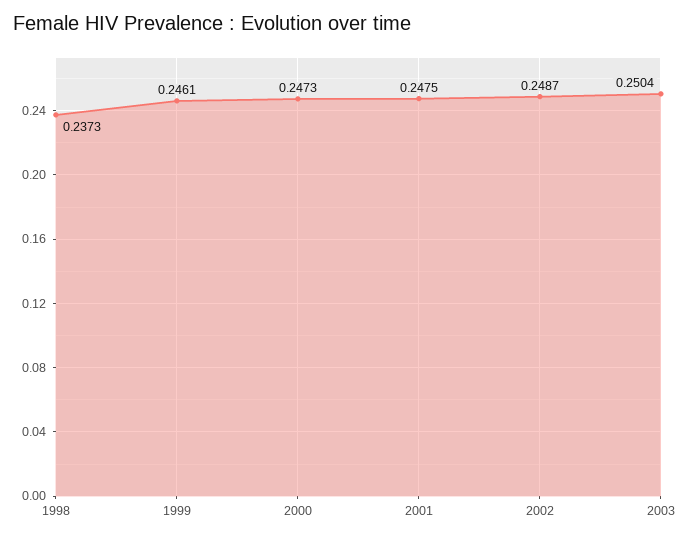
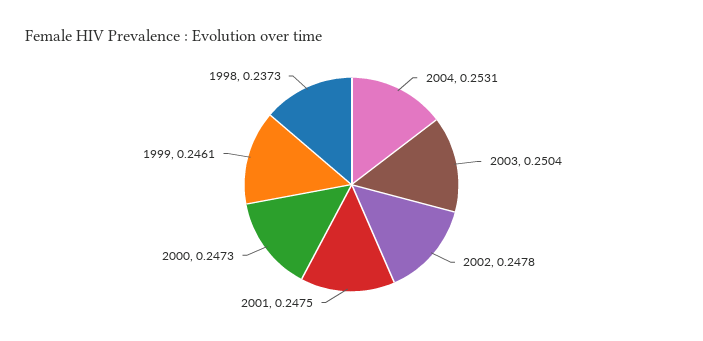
2002: 0.2487 -> 0.2478
2004: none -> 0.2531

